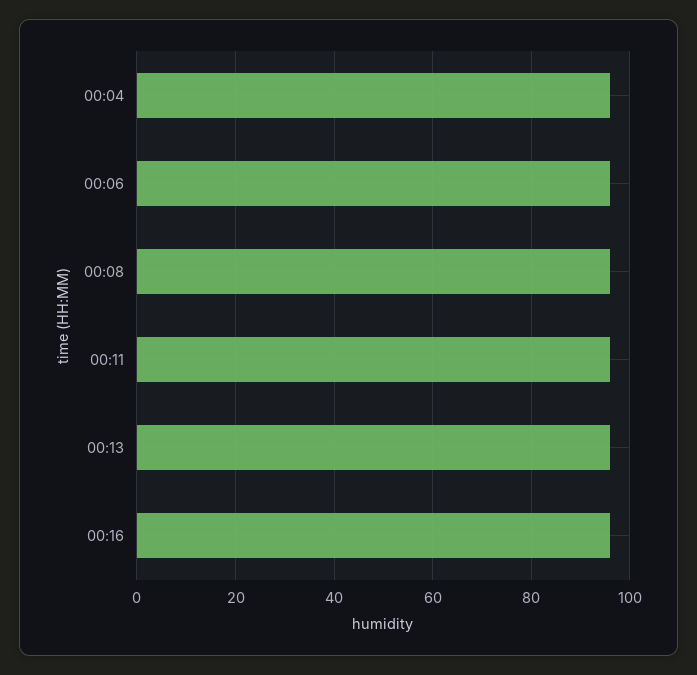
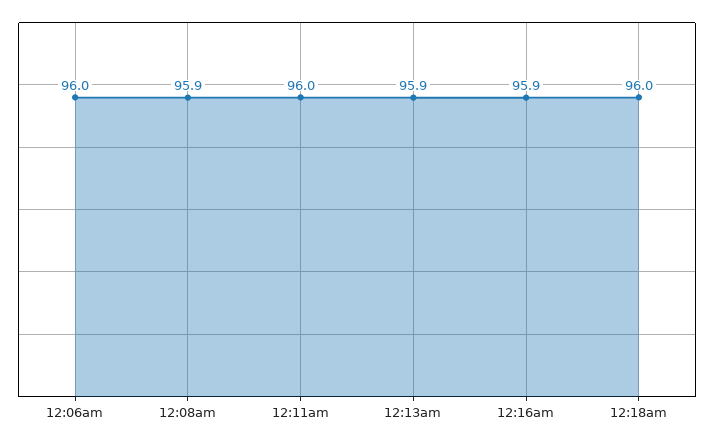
00:04: 96 -> none
12:18am: none -> 96

